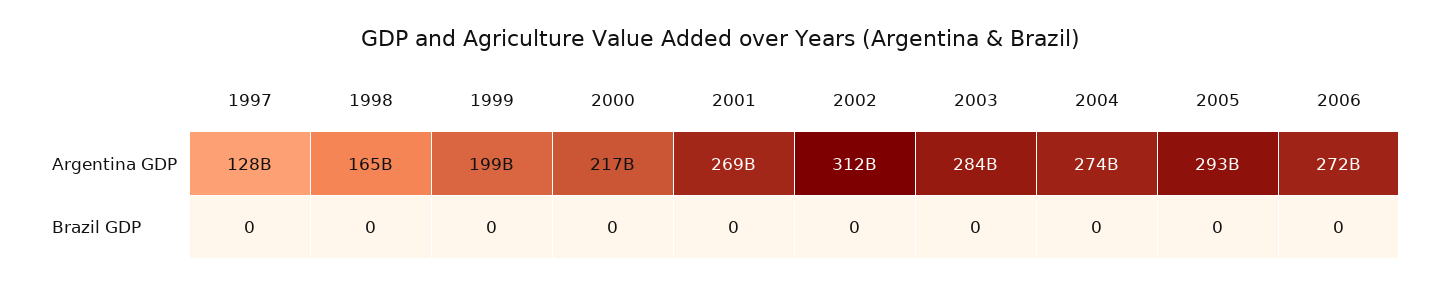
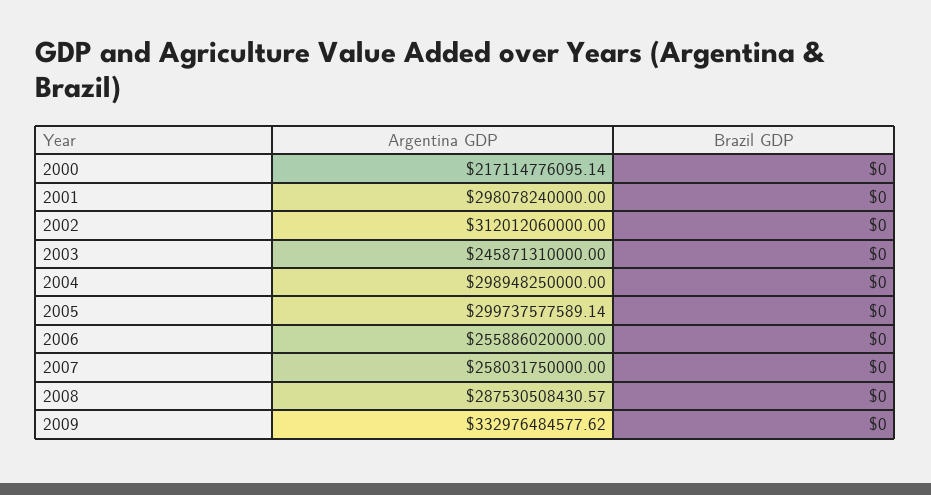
1997, Argentina GDP: 128000000000 -> none
1998, Argentina GDP: 165000000000 -> none
1999, Argentina GDP: 199000000000 -> none
2001, Argentina GDP: 269000000000 -> 298078240000
2003, Argentina GDP: 284000000000 -> 245871310000
2004, Argentina GDP: 274000000000 -> 298948250000
2005, Argentina GDP: 293000000000 -> 299737577589.14
2006, Argentina GDP: 272000000000 -> 255886020000
1997, Brazil GDP: 0 -> none
1998, Brazil GDP: 0 -> none
1999, Brazil GDP: 0 -> none
2007, Argentina GDP: none -> 258031750000
2007, Brazil GDP: none -> 0
2008, Argentina GDP: none -> 287530508430.57
2008, Brazil GDP: none -> 0
2009, Argentina GDP: none -> 332976484577.62
2009, Brazil GDP: none -> 0

